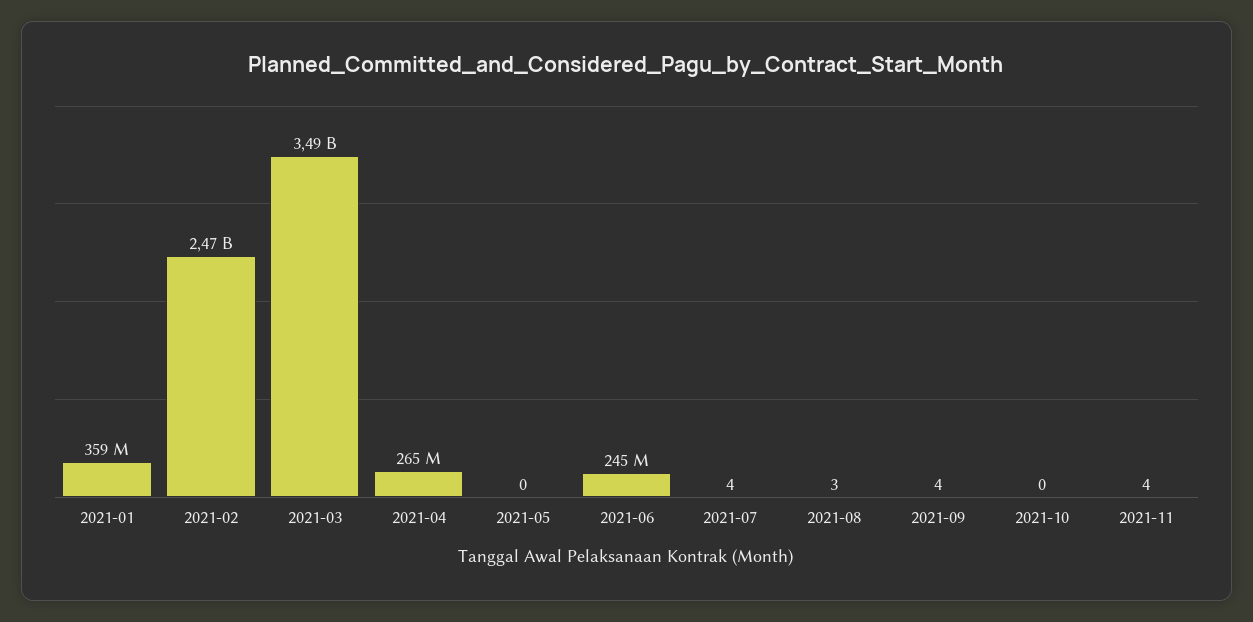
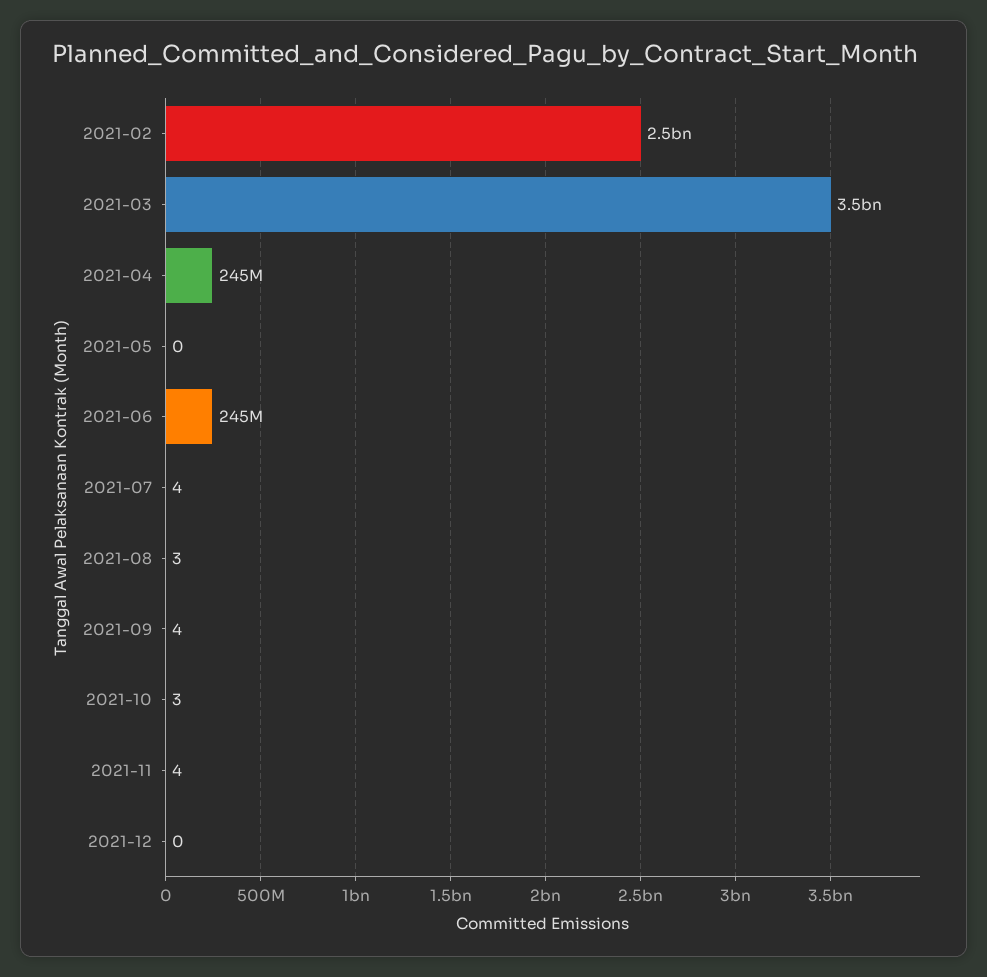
2021-01: 359000000 -> none
2021-04: 265000000 -> 245000000
2021-10: 0 -> 3
2021-12: none -> 0

